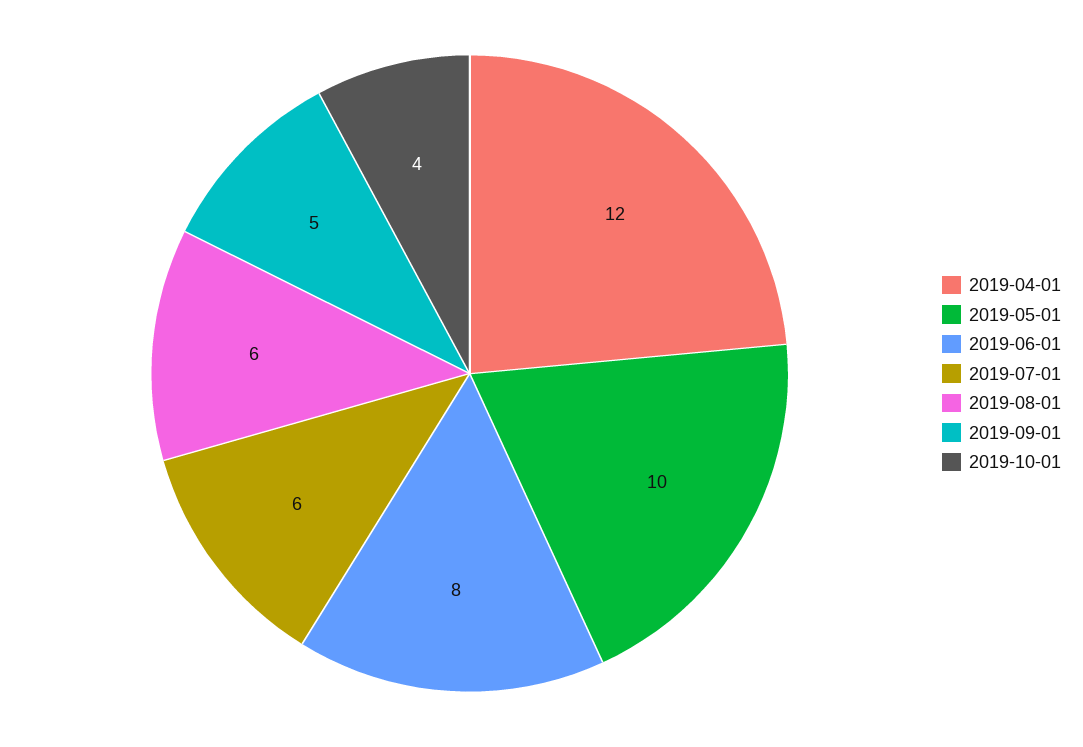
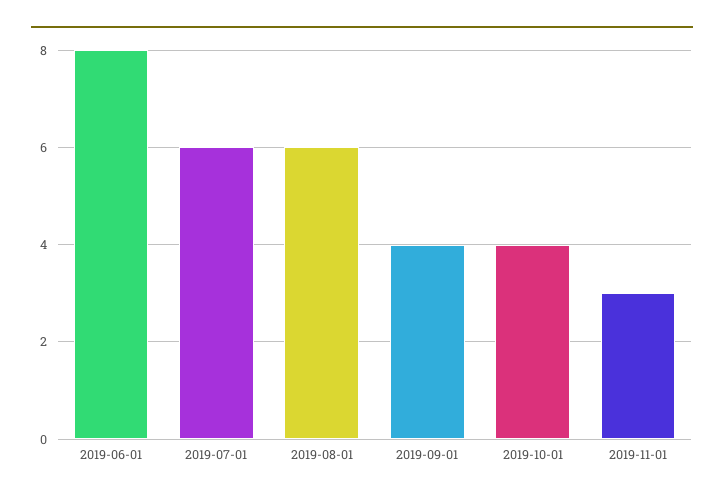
2019-04-01: 12 -> none
2019-05-01: 10 -> none
2019-09-01: 5 -> 4
2019-11-01: none -> 3

